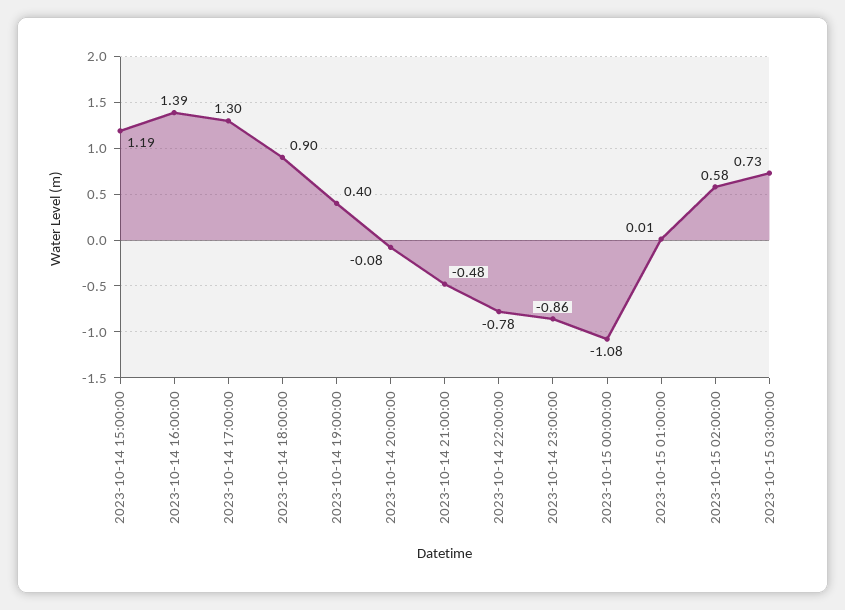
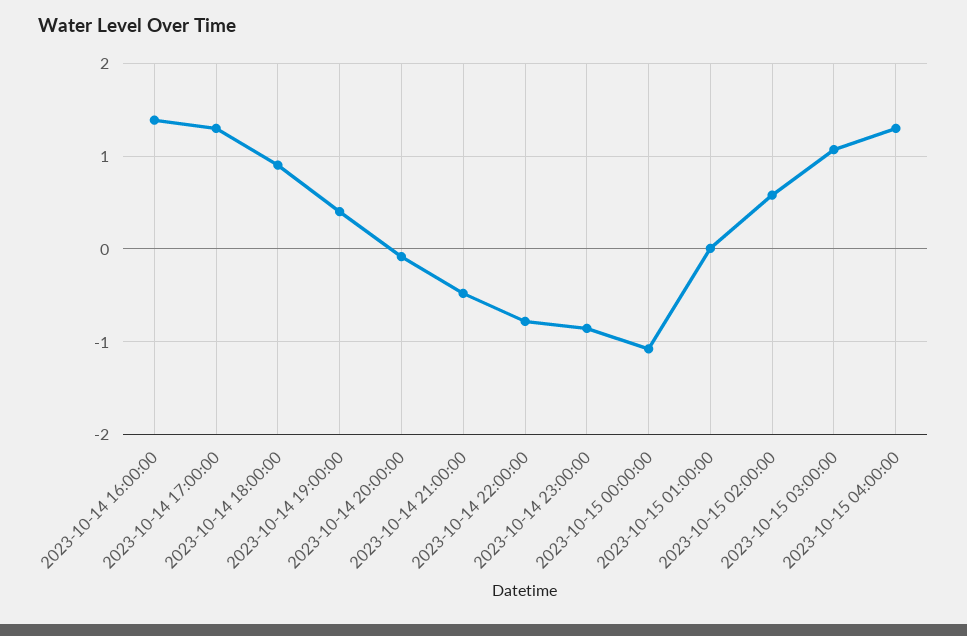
2023-10-14 15:00:00: 1.19 -> none
2023-10-15 03:00:00: 0.73 -> 1.1
2023-10-15 04:00:00: none -> 1.3

